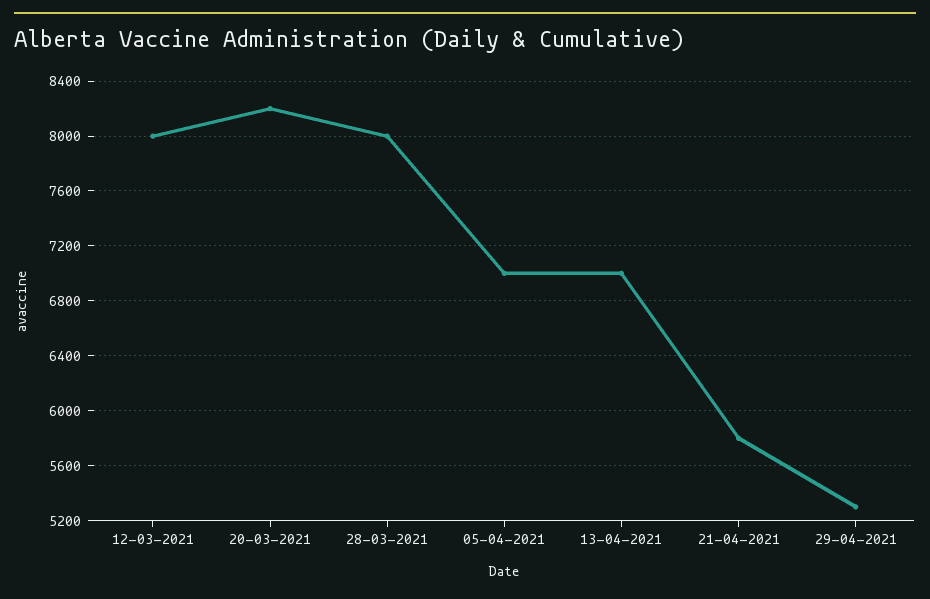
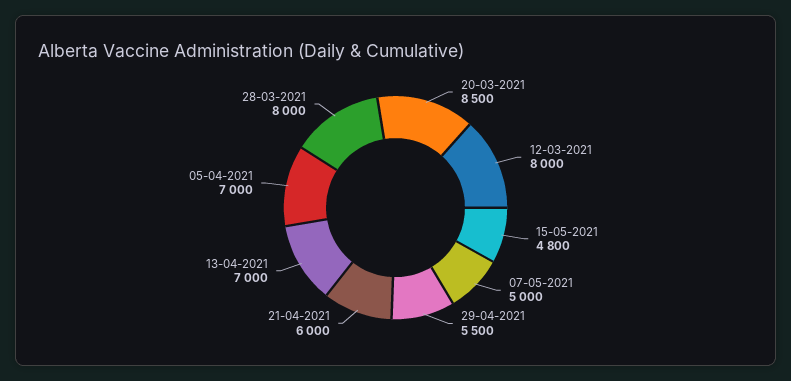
20-03-2021: 8200 -> 8500
21-04-2021: 5800 -> 6000
29-04-2021: 5300 -> 5500
15-05-2021: none -> 4800
07-05-2021: none -> 5000

